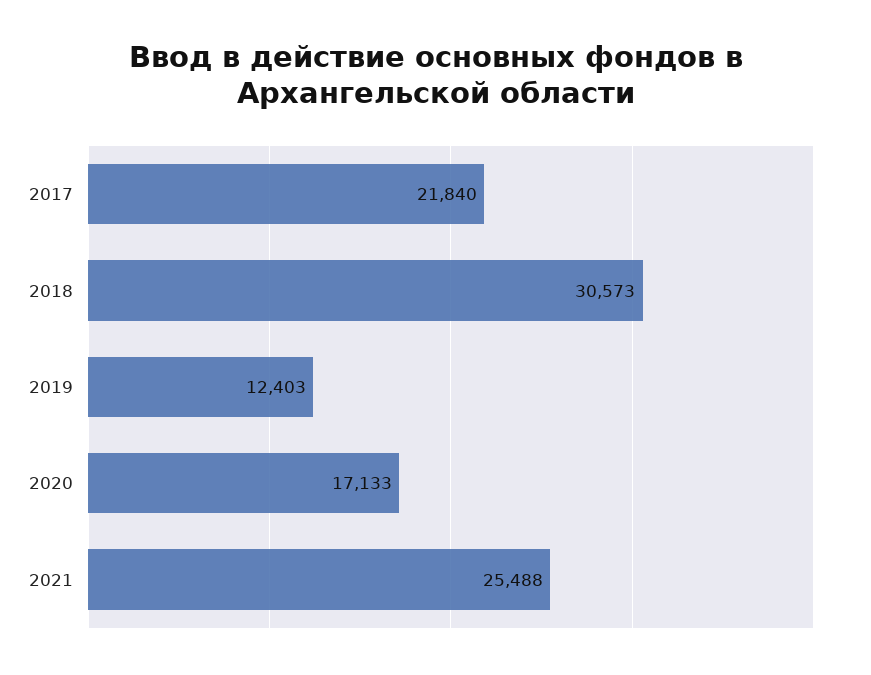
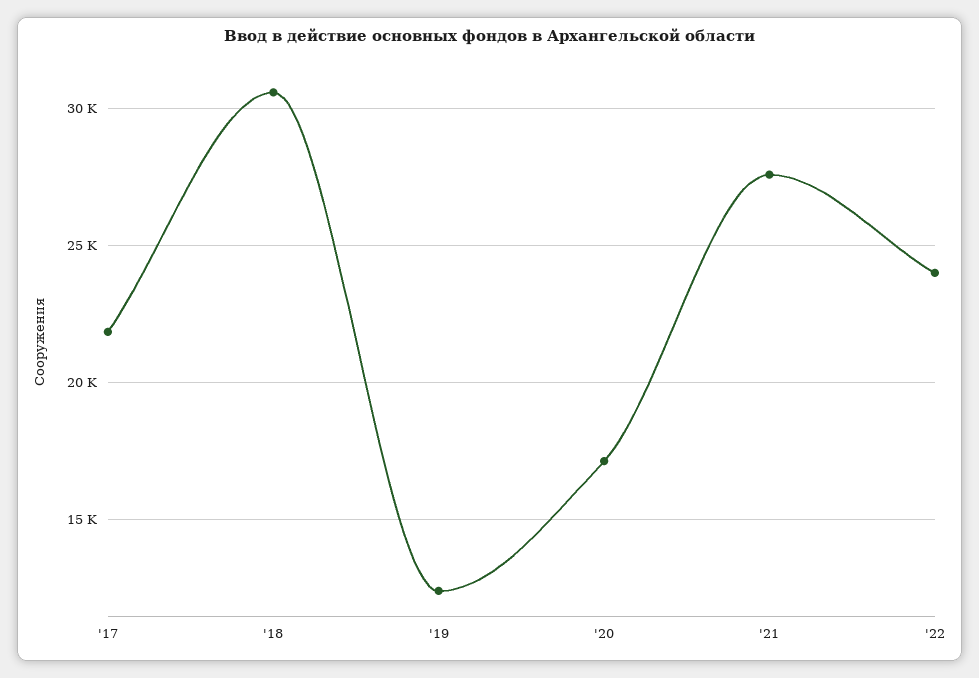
2021: 25488 -> 27500
'22: none -> 24000

